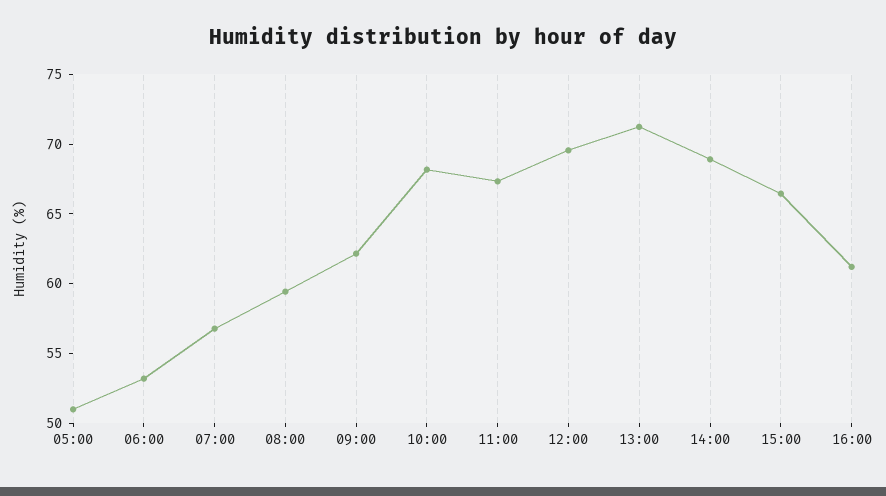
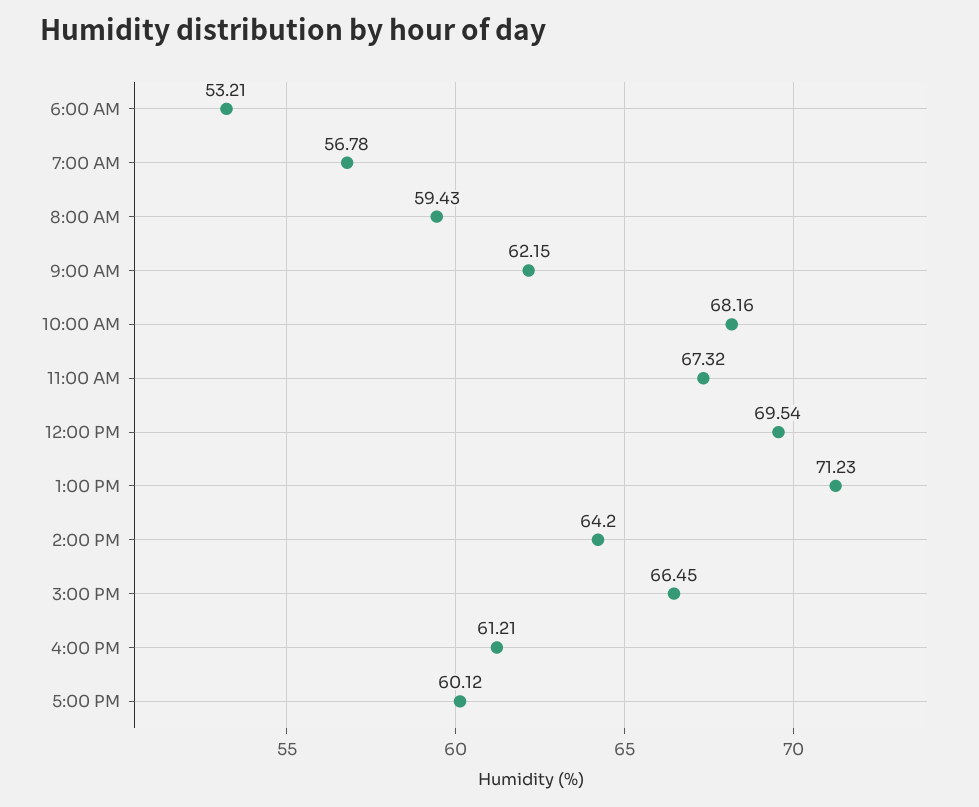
05:00: 51 -> none
14:00: 69 -> 64.2
5:00 PM: none -> 60.12

